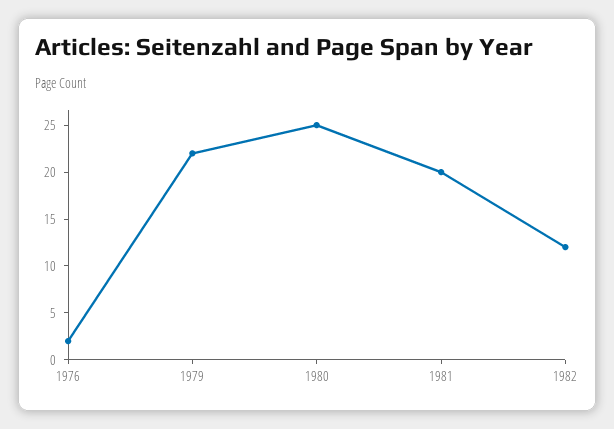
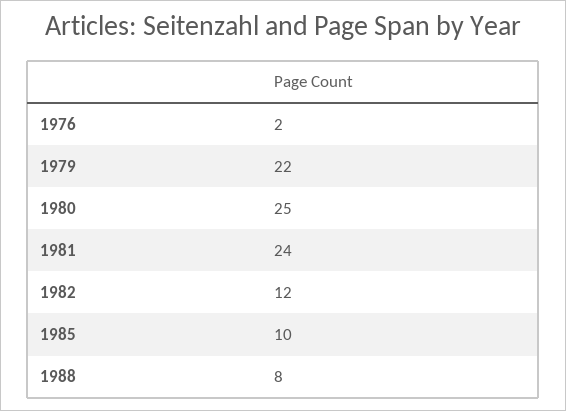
1981: 20 -> 24
1985: none -> 10
1988: none -> 8

